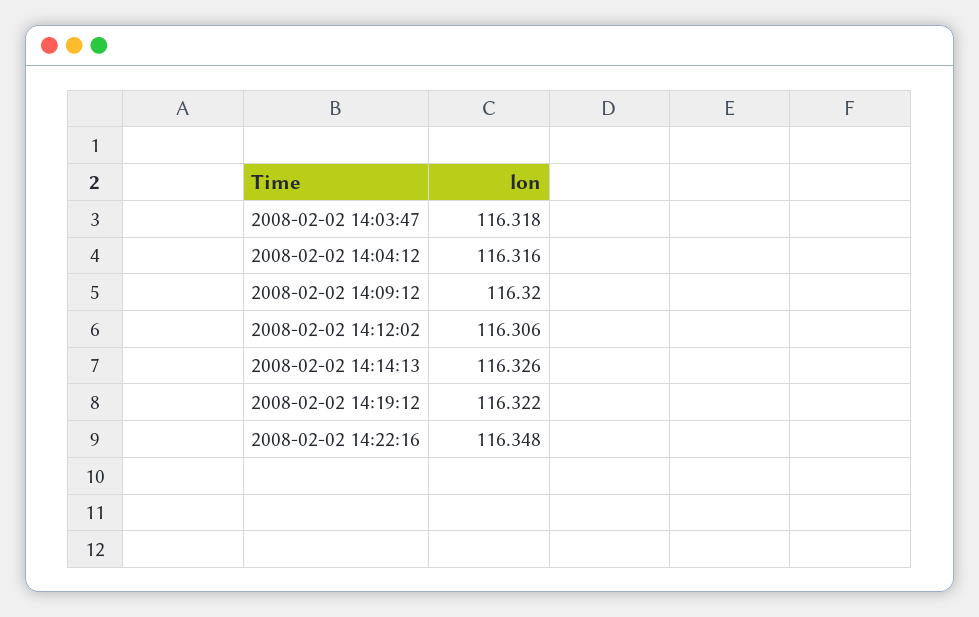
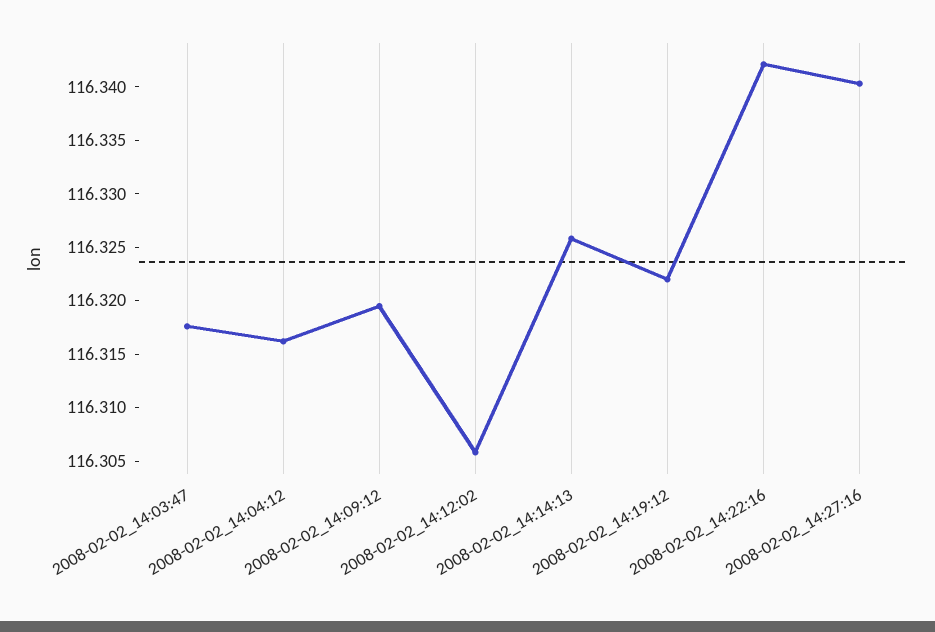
2008-02-02 14:22:16: 116.348 -> 116.342
2008-02-02_14:27:16: none -> 116.34

